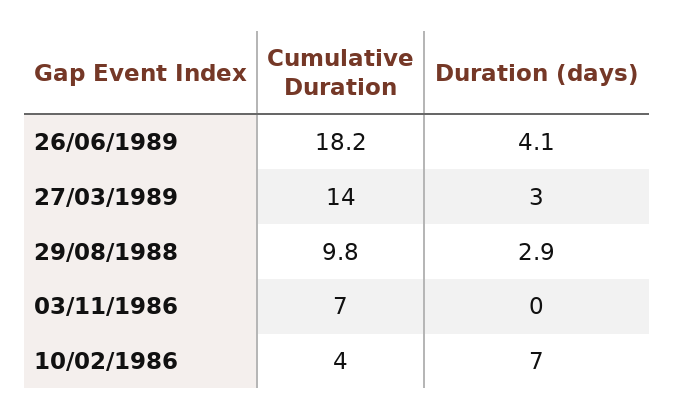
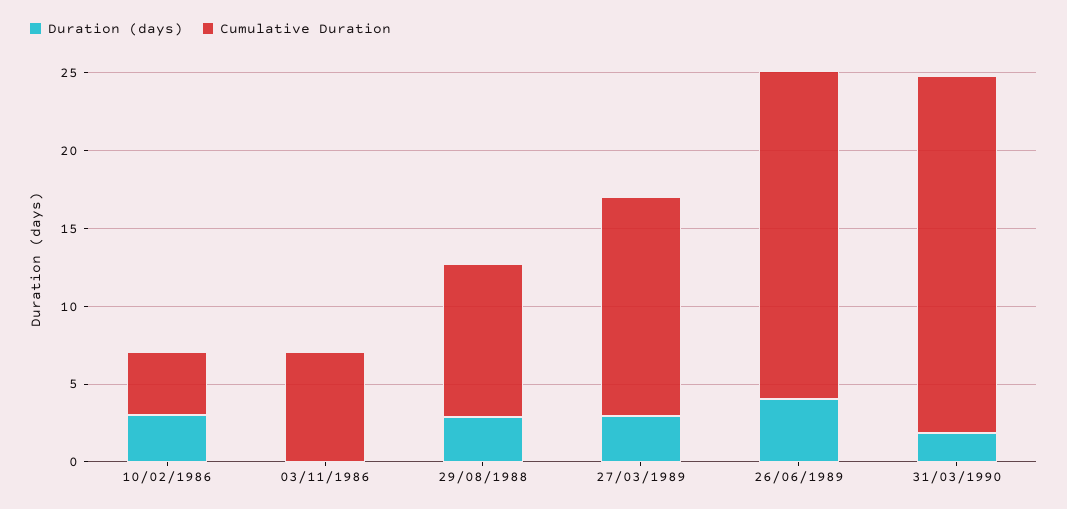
Cumulative Duration, 26/06/1989: 18.2 -> 21
Duration (days), 10/02/1986: 7 -> 3
Duration (days), 31/03/1990: none -> 2
Cumulative Duration, 31/03/1990: none -> 23

